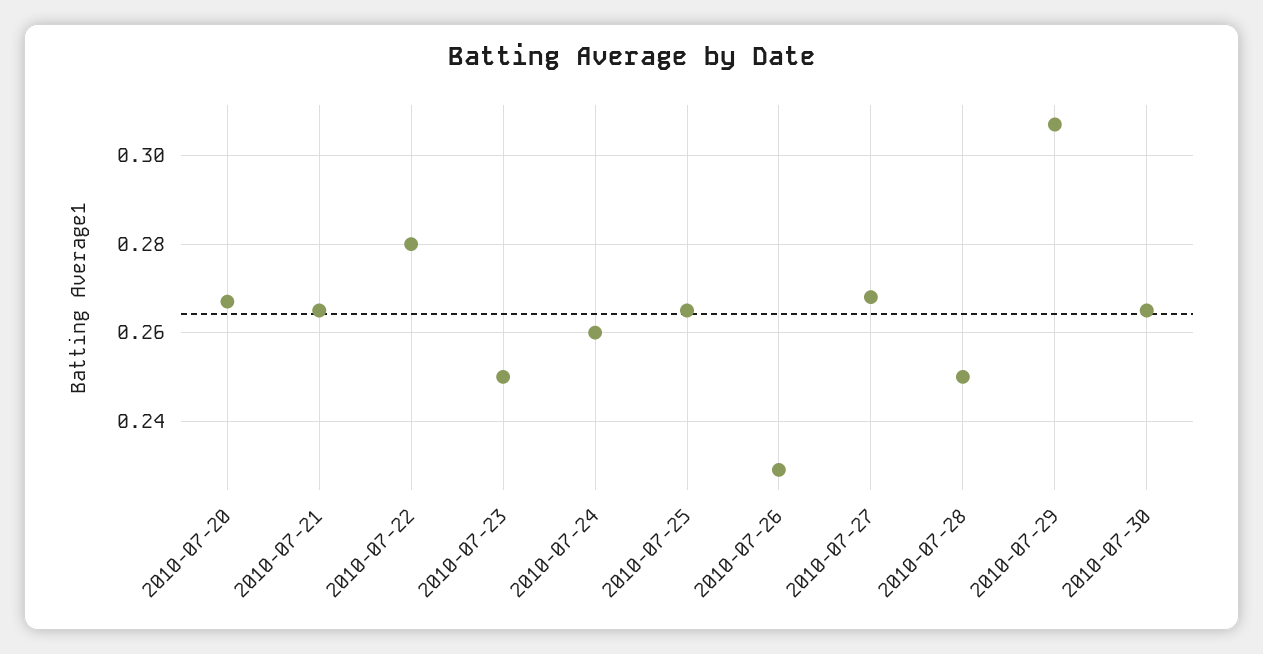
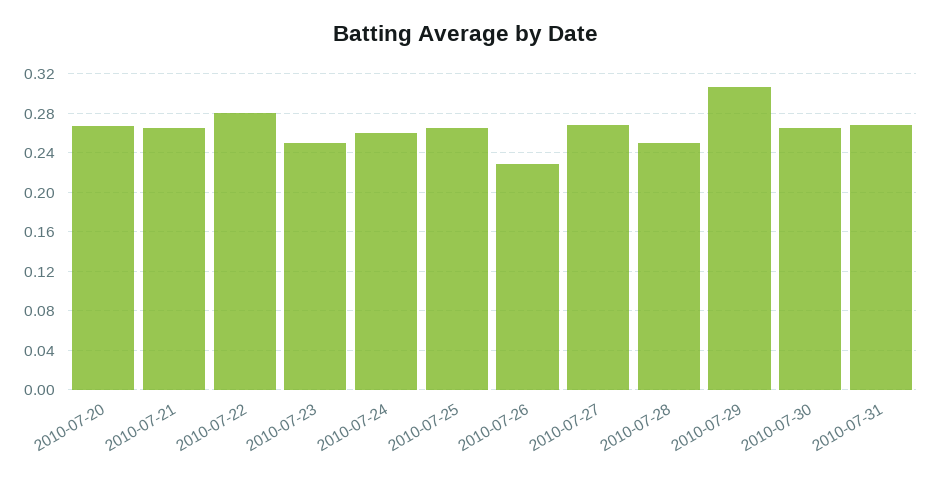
2010-07-31: none -> 0.27

